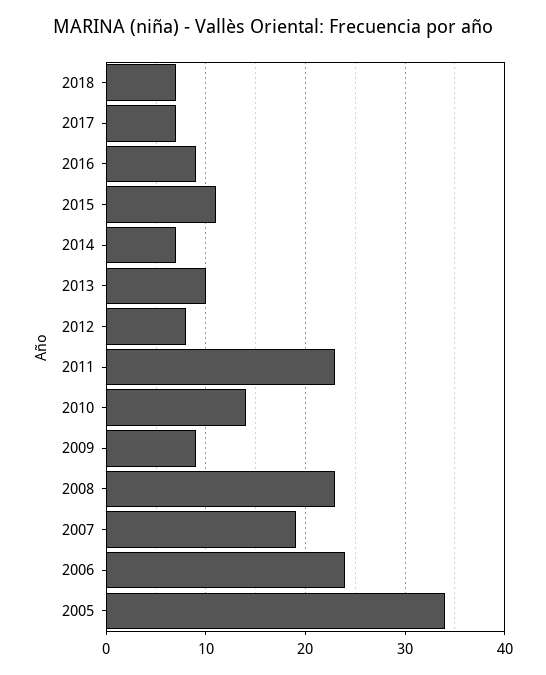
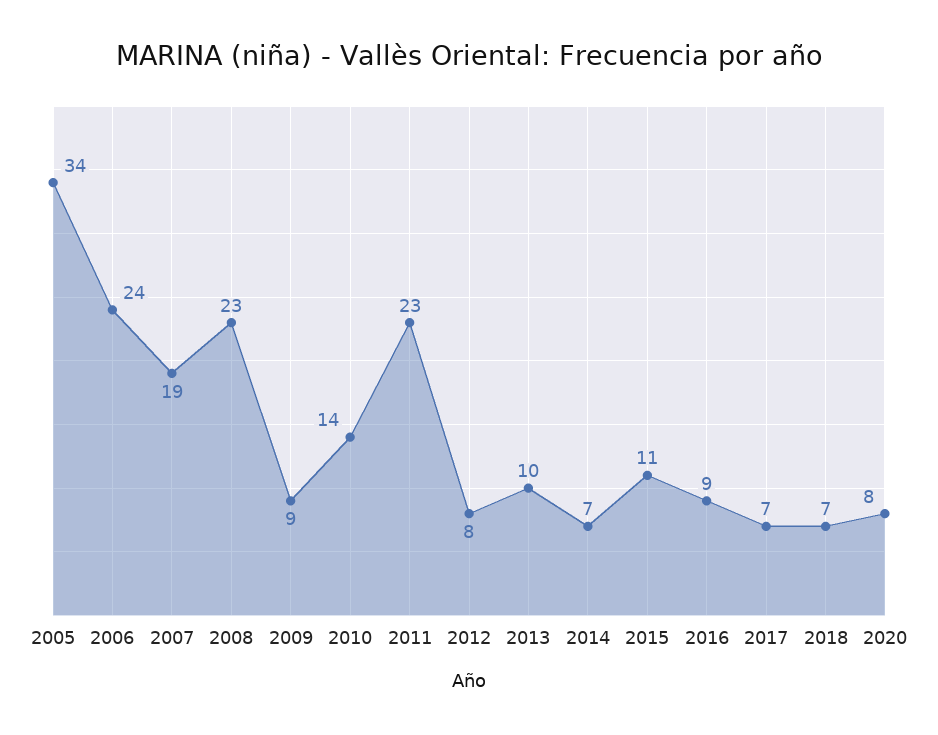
2020: none -> 8

